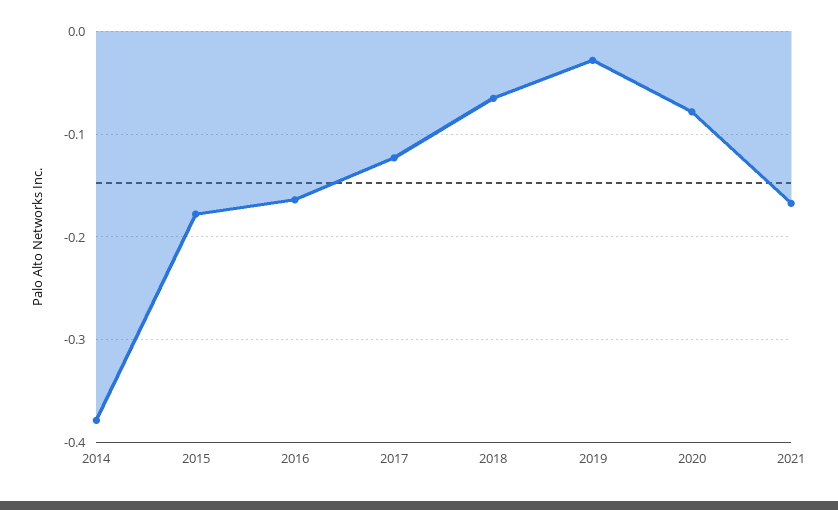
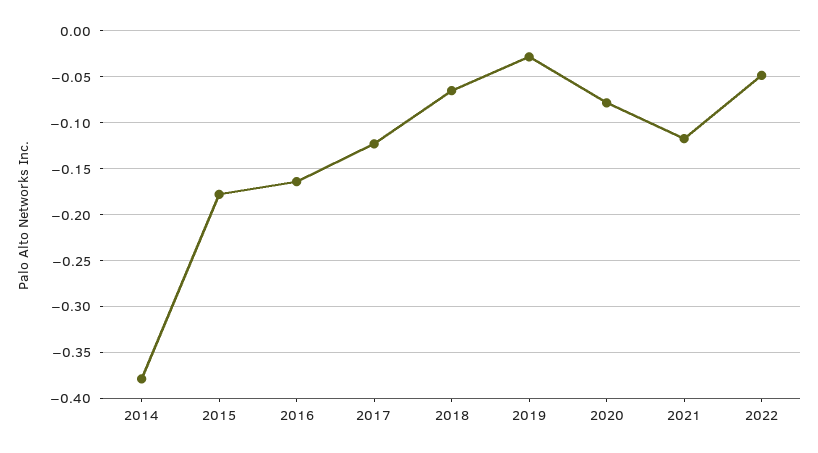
2021: -0.17 -> -0.12
2022: none -> -0.05

